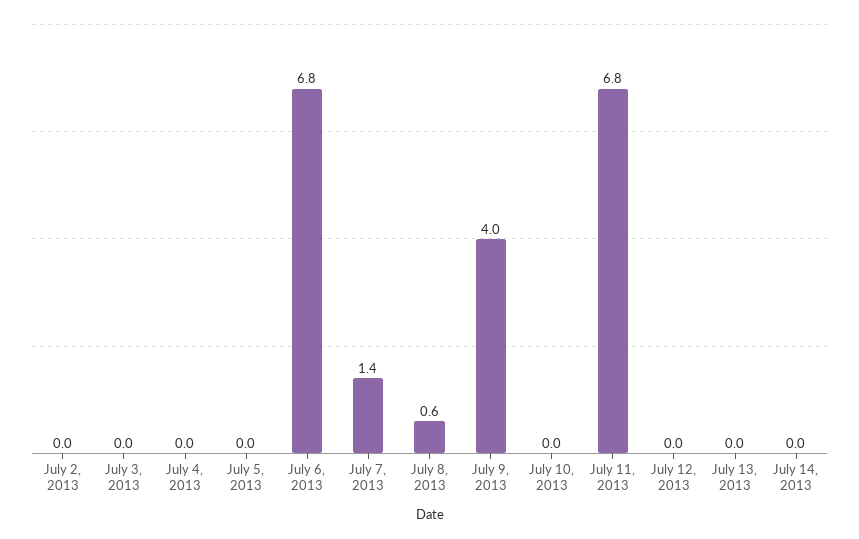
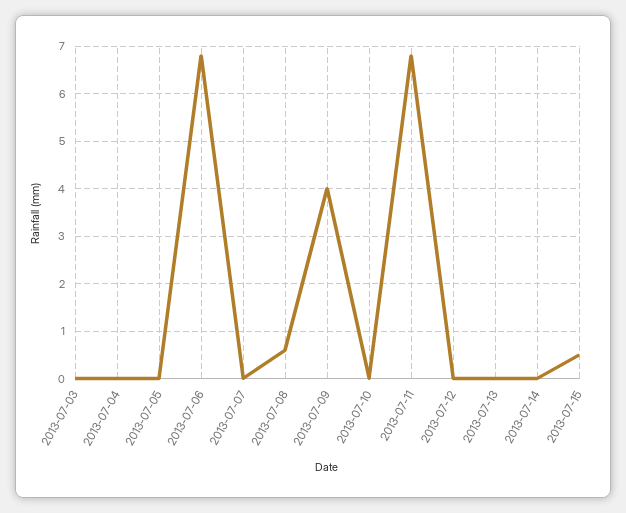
July 2, 2013: 0 -> none
July 7, 2013: 1.4 -> 0
2013-07-15: none -> 0.5

